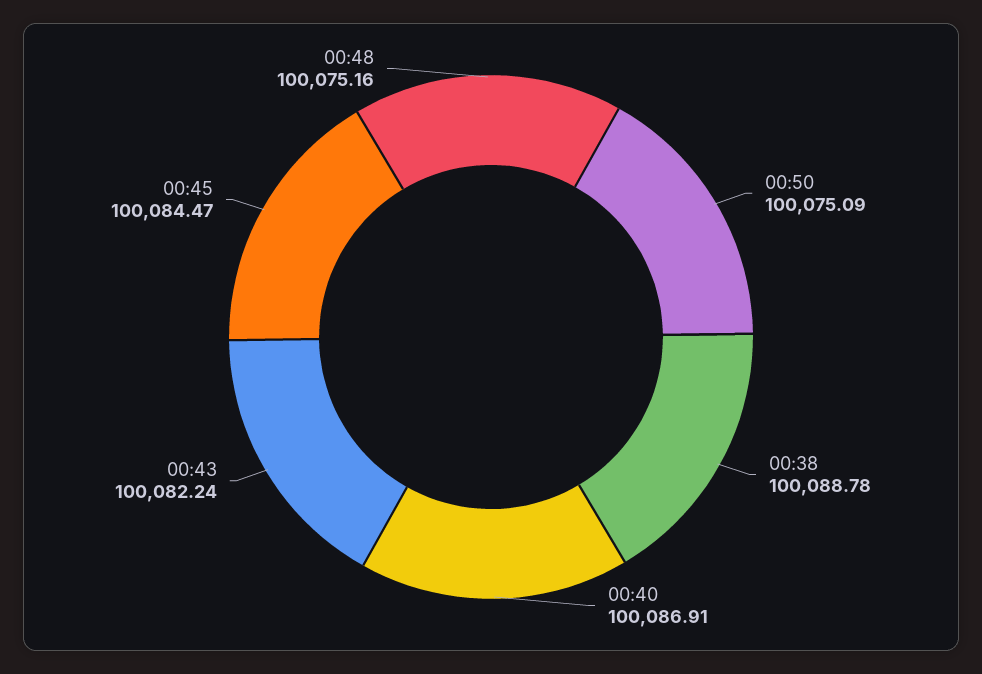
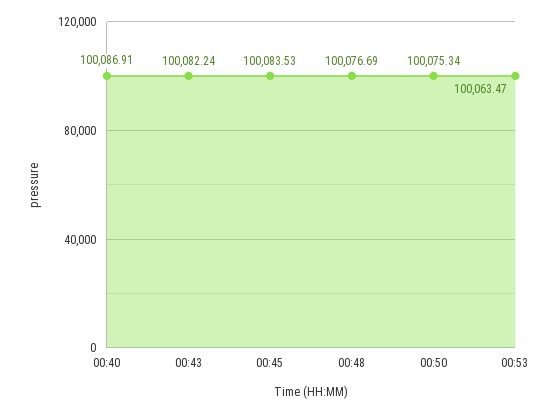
00:50: 100075.09 -> 100075.34
00:38: 100088.78 -> none
00:45: 100084.47 -> 100083.53
00:48: 100075.16 -> 100076.69
00:53: none -> 100063.47

